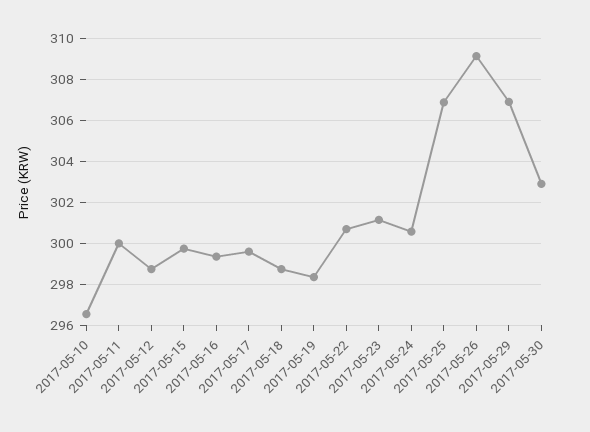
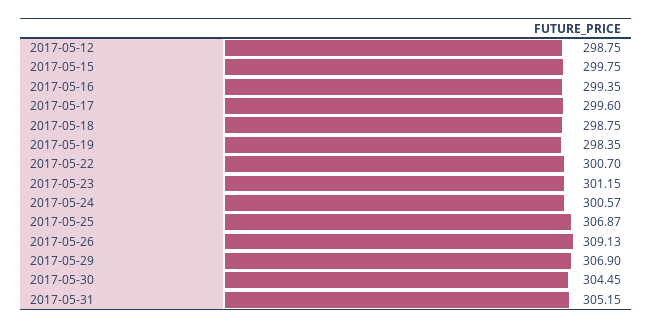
2017-05-10: 296.5 -> none
2017-05-11: 300 -> none
2017-05-30: 303 -> 304.45
2017-05-31: none -> 305.15

